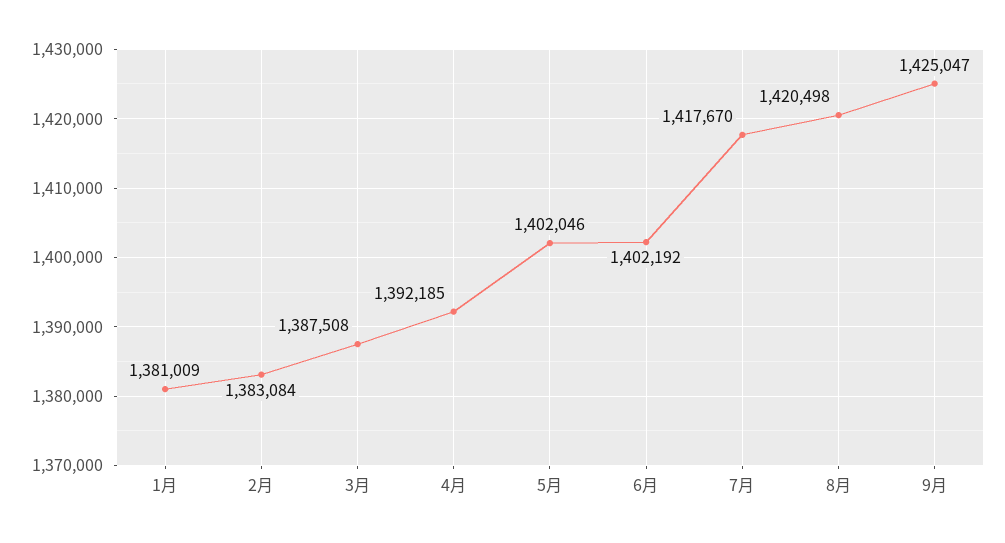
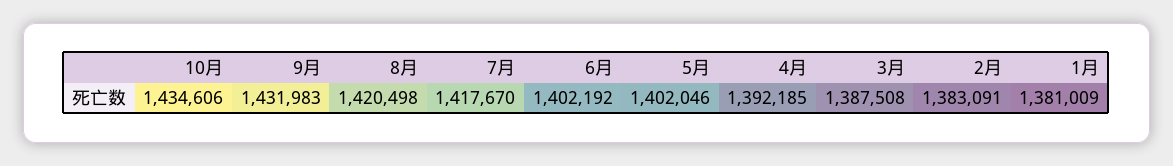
2月: 1383084 -> 1383091
9月: 1425047 -> 1431983
10月: none -> 1434606

